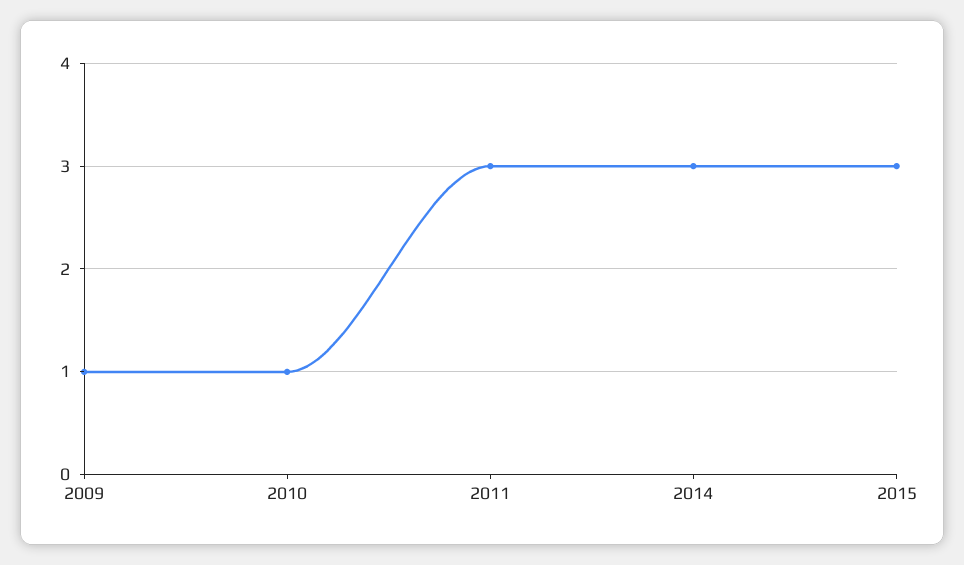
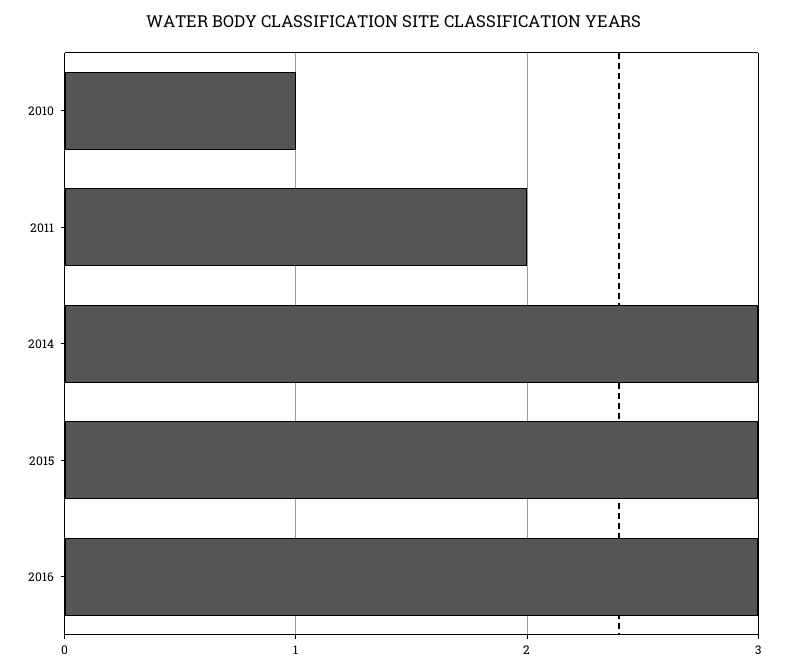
2009: 1 -> none
2011: 3 -> 2
2016: none -> 3

